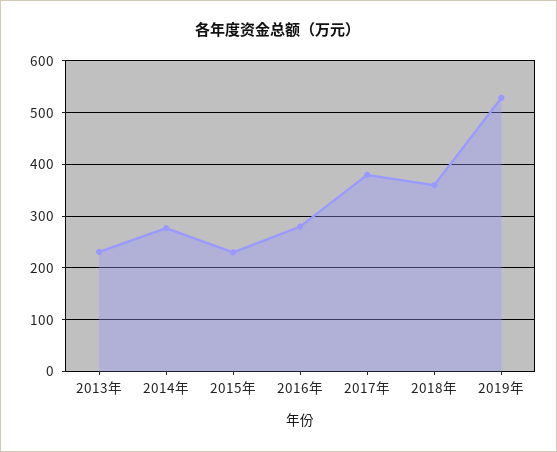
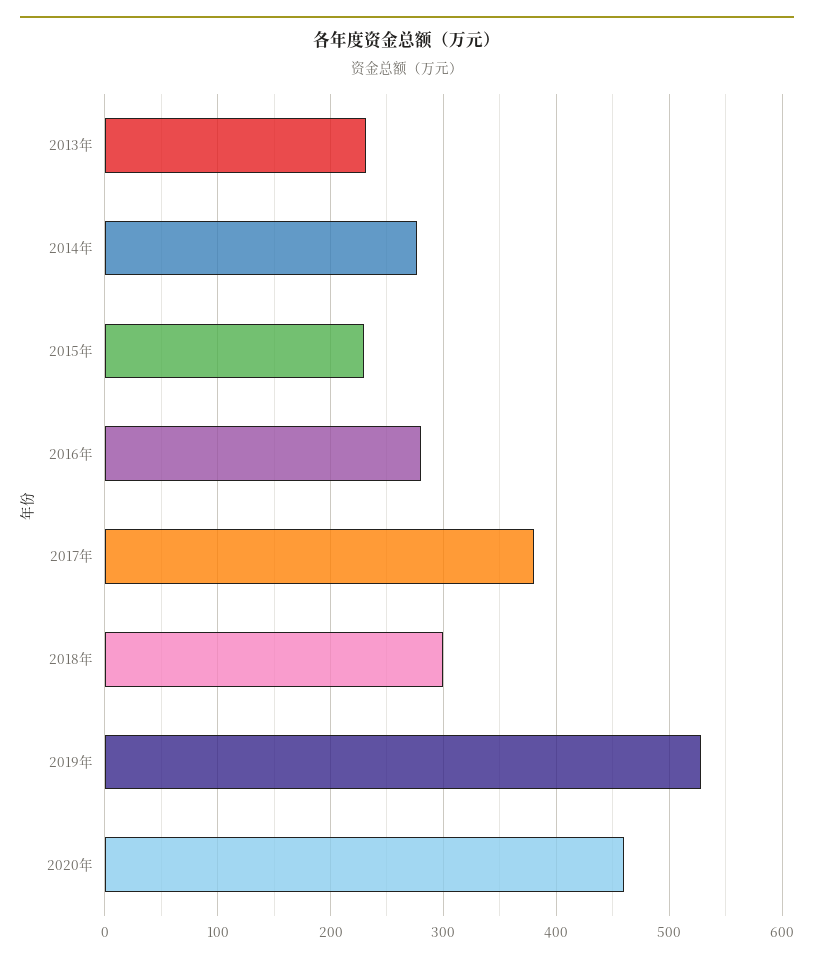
2018年: 360 -> 300
2020年: none -> 460

